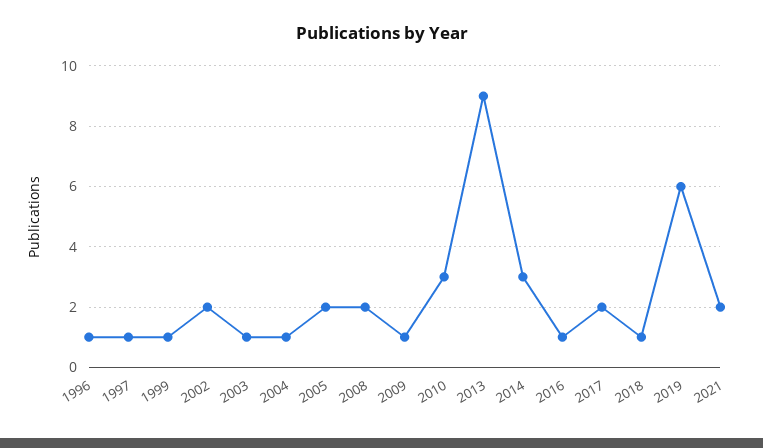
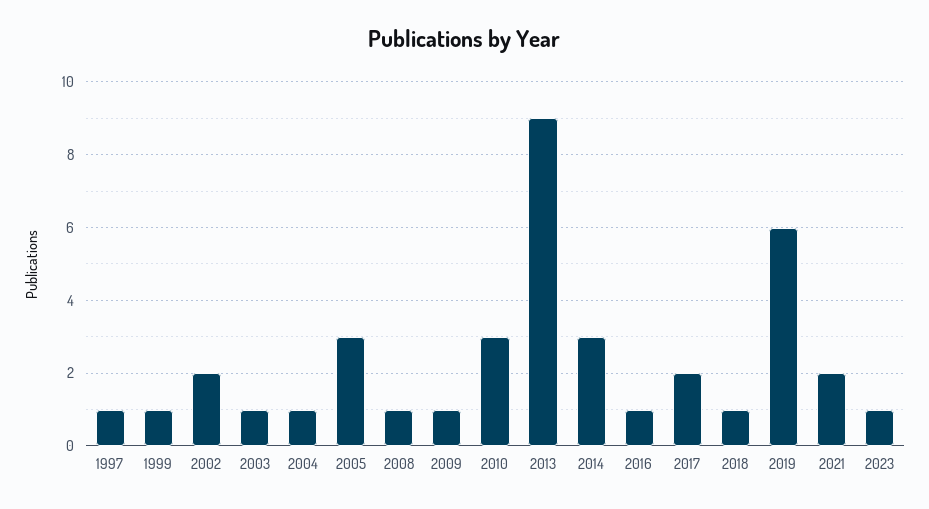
1996: 1 -> none
2005: 2 -> 3
2008: 2 -> 1
2023: none -> 1

